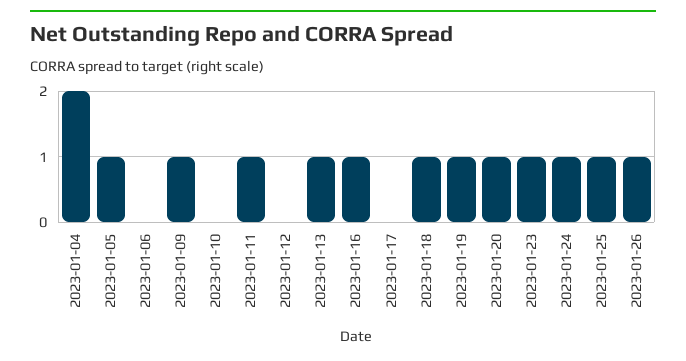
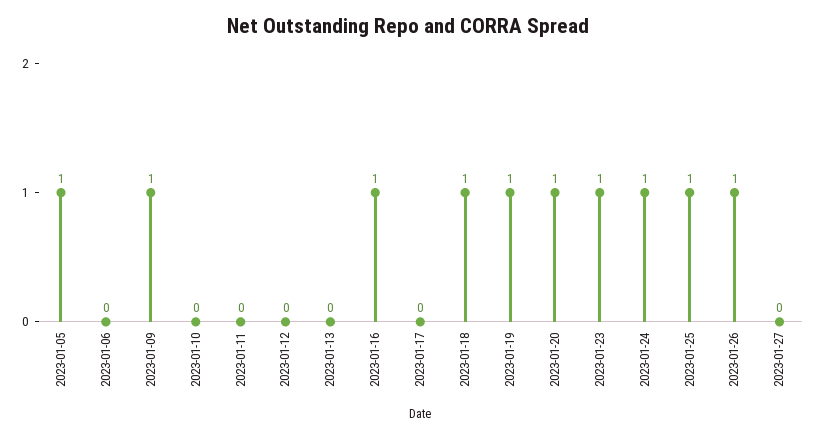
2023-01-04: 2 -> none
2023-01-11: 1 -> 0
2023-01-13: 1 -> 0
2023-01-27: none -> 0

